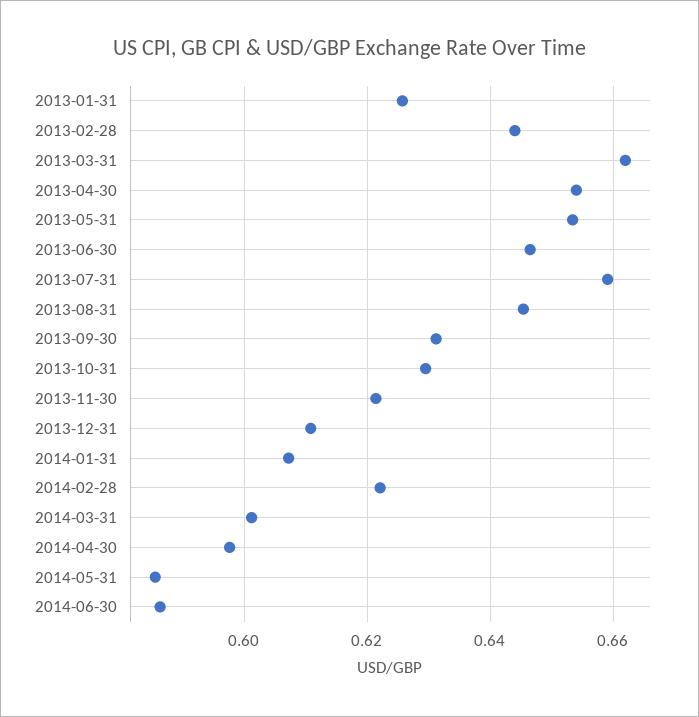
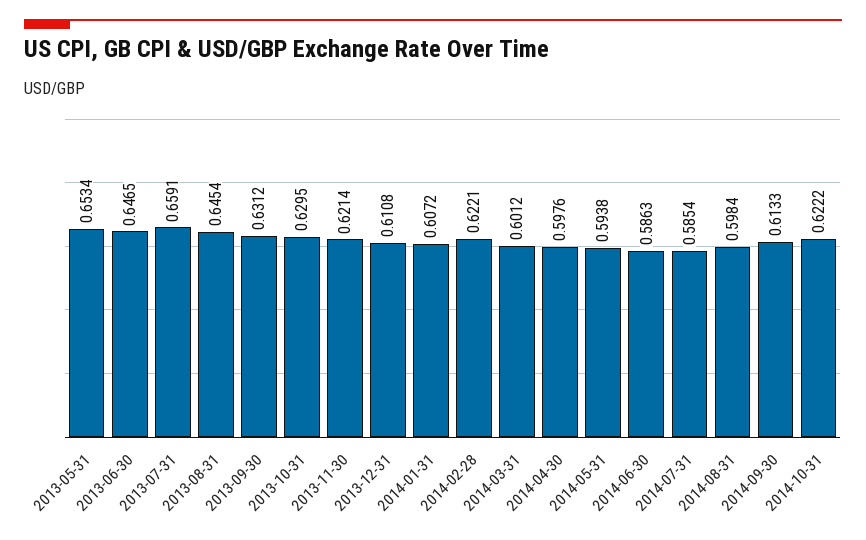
2013-01-31: 0.626 -> none
2013-02-28: 0.644 -> none
2013-03-31: 0.662 -> none
2013-04-30: 0.654 -> none
2014-05-31: 0.586 -> 0.5938
2014-07-31: none -> 0.5854
2014-08-31: none -> 0.5984
2014-09-30: none -> 0.6133
2014-10-31: none -> 0.6222

